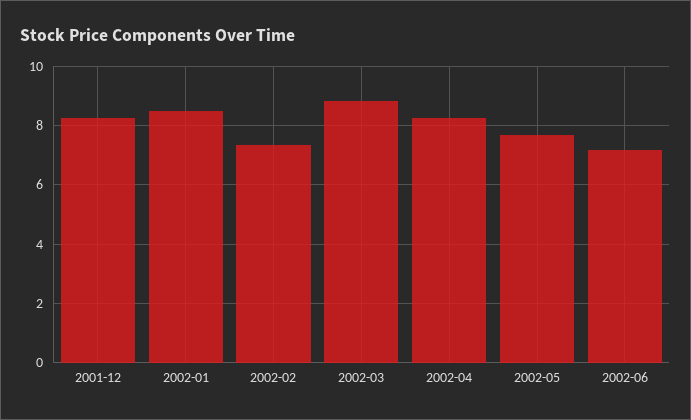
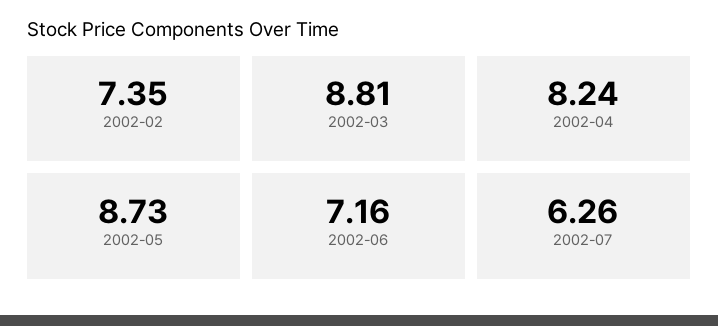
2001-12: 8.25 -> none
2002-01: 8.5 -> none
2002-05: 7.75 -> 8.73
2002-07: none -> 6.26

